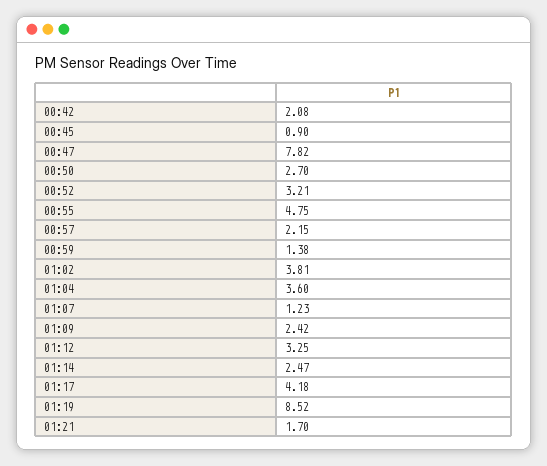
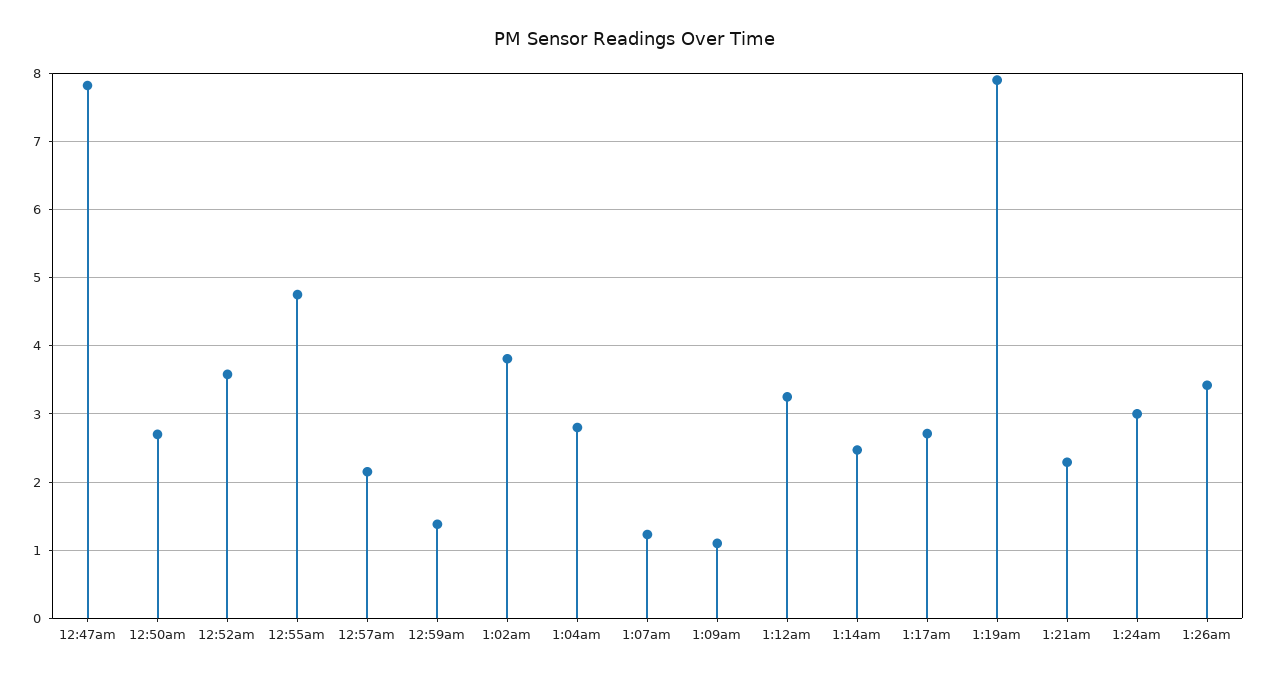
00:42: 2.08 -> none
00:45: 0.9 -> none
00:52: 3.21 -> 3.6
01:04: 3.6 -> 2.8
01:09: 2.42 -> 1.1
01:17: 4.18 -> 2.7
01:19: 8.52 -> 7.9
01:21: 1.7 -> 2.3
1:24am: none -> 3
1:26am: none -> 3.4

